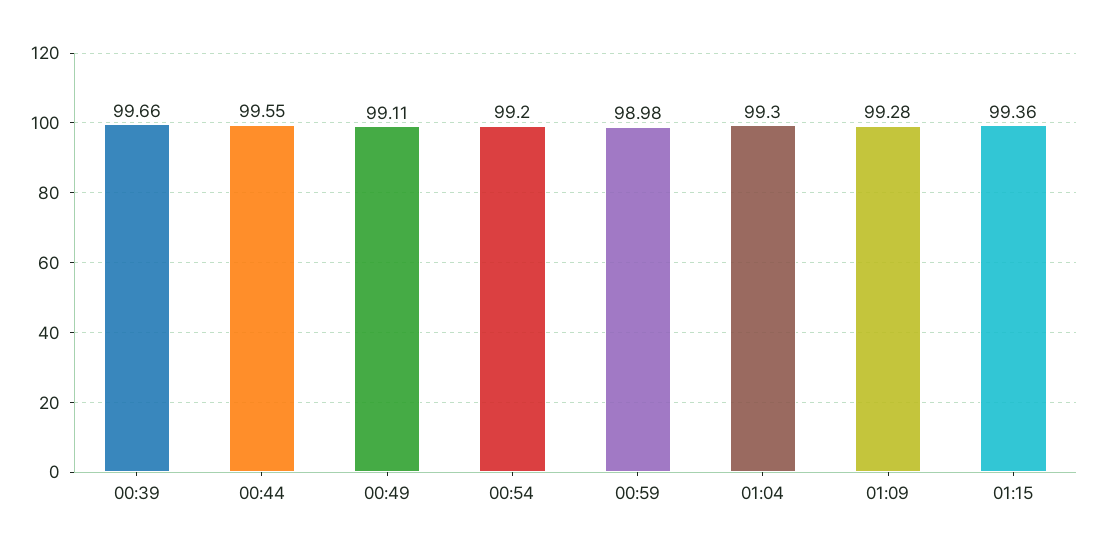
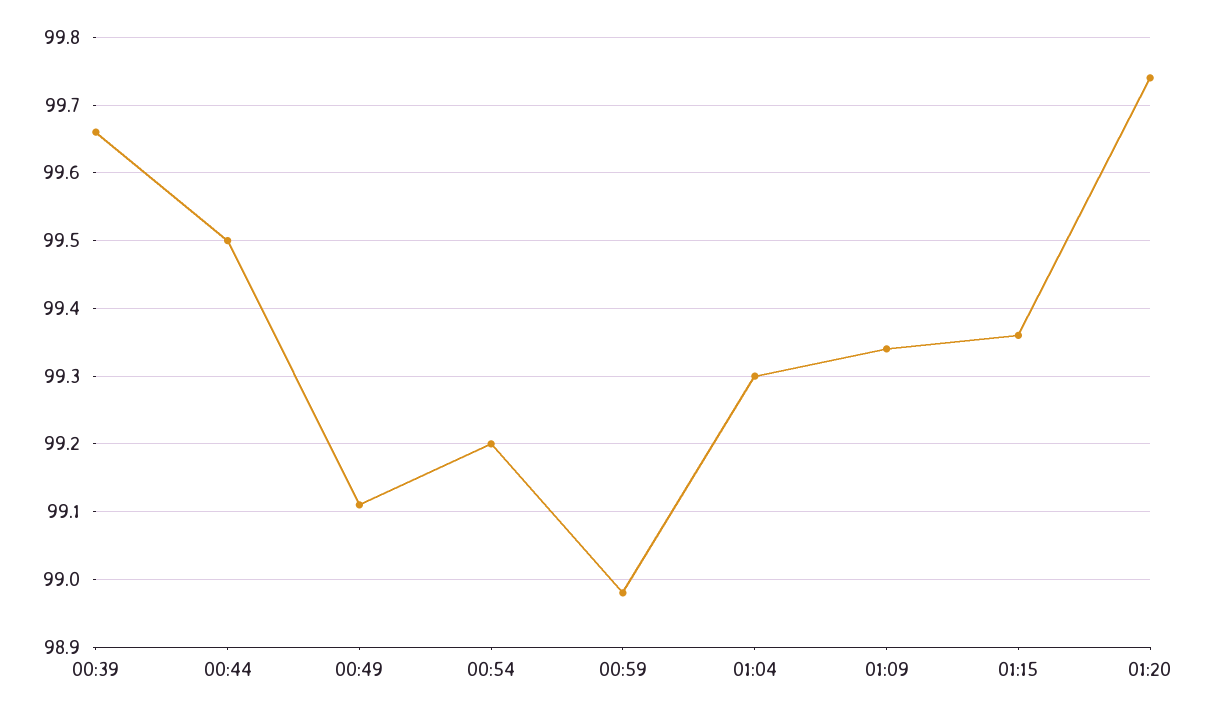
00:44: 99.55 -> 99.5
01:09: 99.28 -> 99.34
01:20: none -> 99.74

